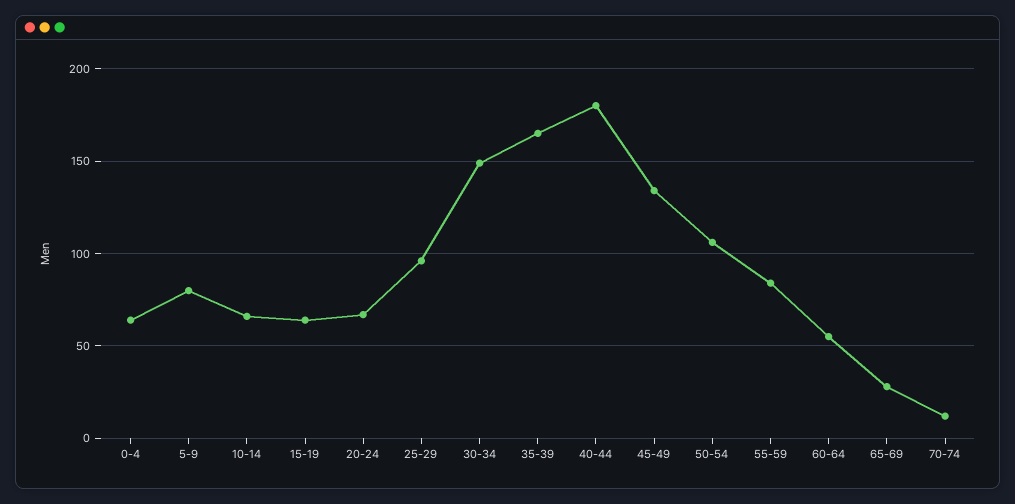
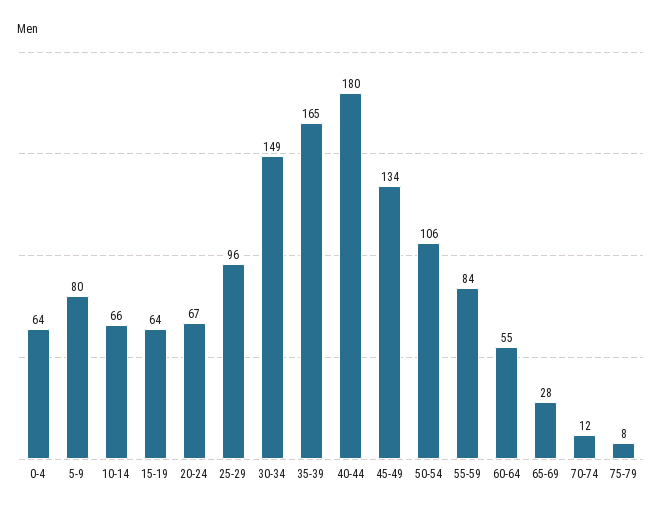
75-79: none -> 8

